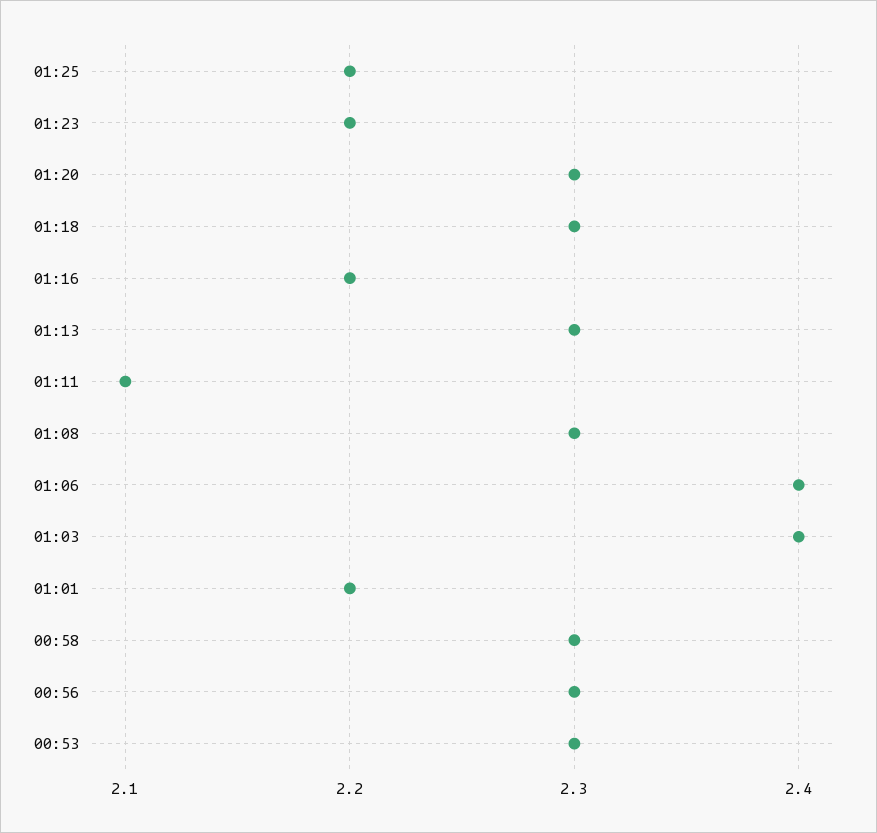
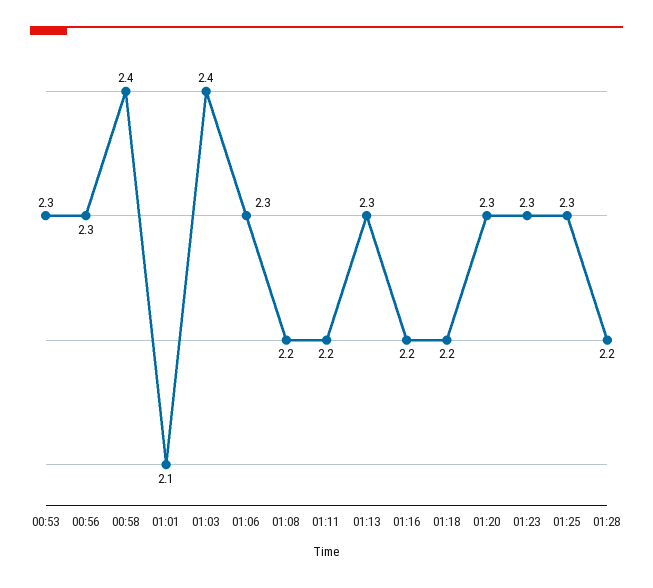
01:25: 2.2 -> 2.3
01:23: 2.2 -> 2.3
01:18: 2.3 -> 2.2
01:11: 2.1 -> 2.2
01:08: 2.3 -> 2.2
01:06: 2.4 -> 2.3
01:01: 2.2 -> 2.1
00:58: 2.3 -> 2.4
01:28: none -> 2.2

